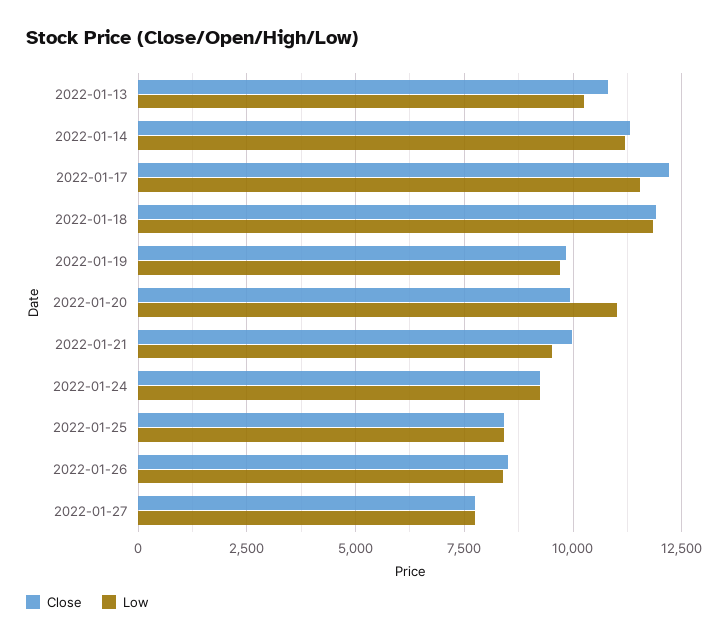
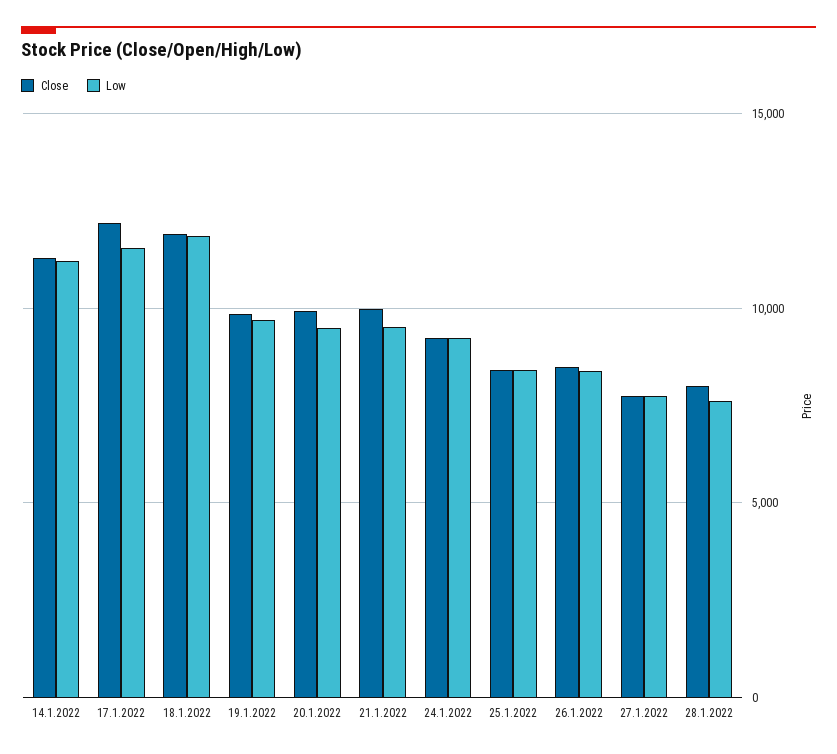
Close, 2022-01-13: 10750 -> none
Low, 2022-01-13: 10250 -> none
Low, 2022-01-20: 11000 -> 9500
Close, 28.1.2022: none -> 8000
Low, 28.1.2022: none -> 7500

